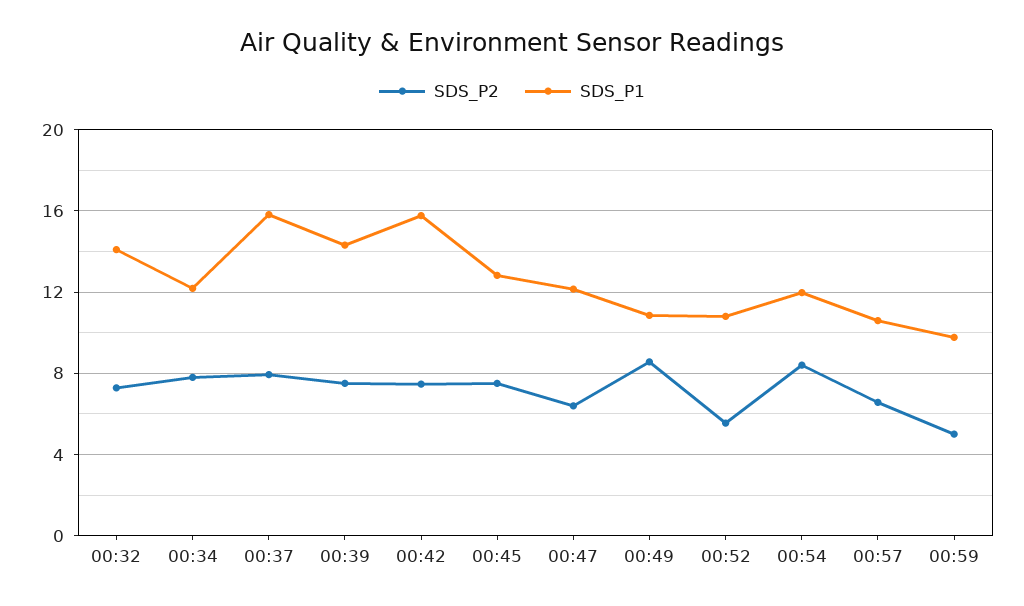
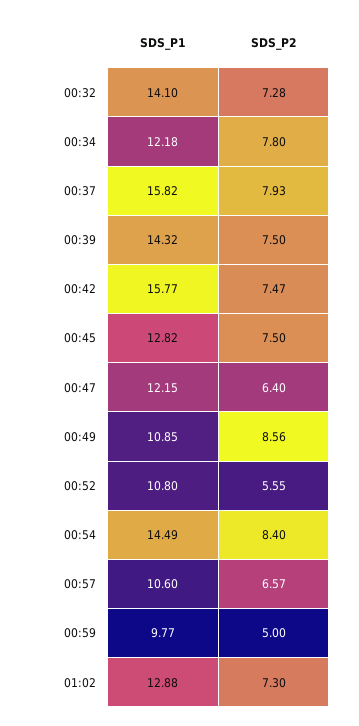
SDS_P1, 00:54: 12 -> 14.49
SDS_P1, 01:02: none -> 12.88
SDS_P2, 01:02: none -> 7.3

